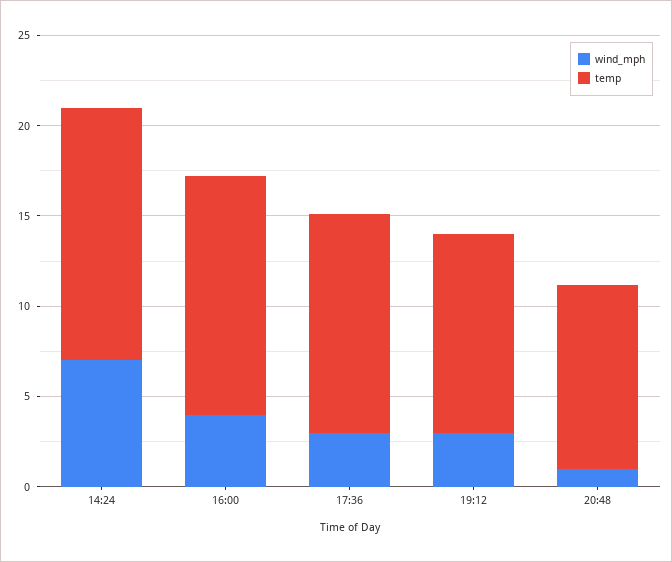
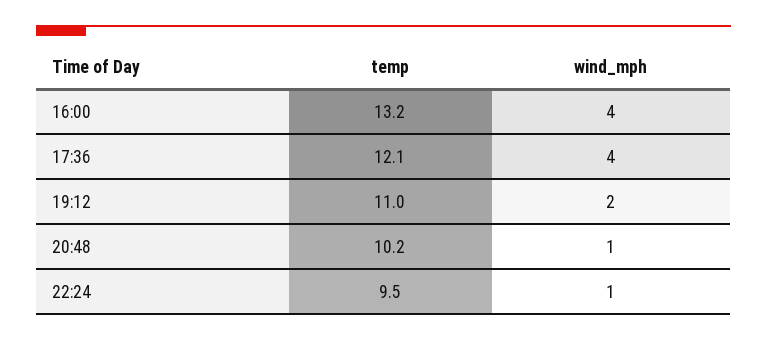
wind_mph, 14:24: 7 -> none
temp, 14:24: 14 -> none
wind_mph, 17:36: 3 -> 4
wind_mph, 19:12: 3 -> 2
temp, 22:24: none -> 9.5
wind_mph, 22:24: none -> 1

